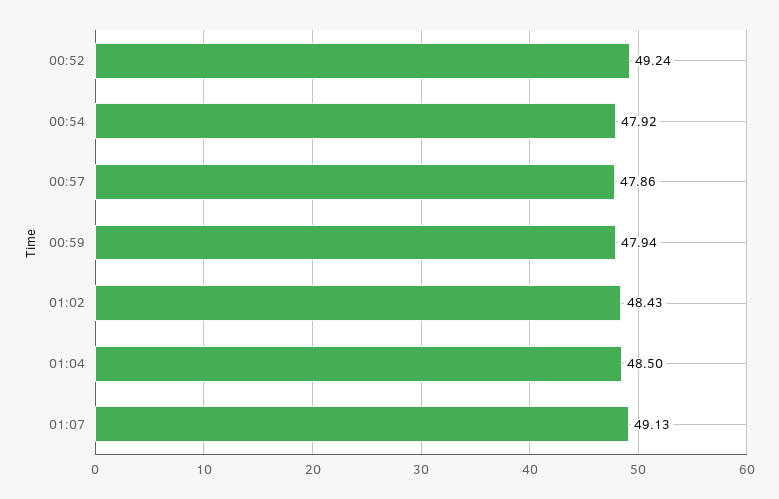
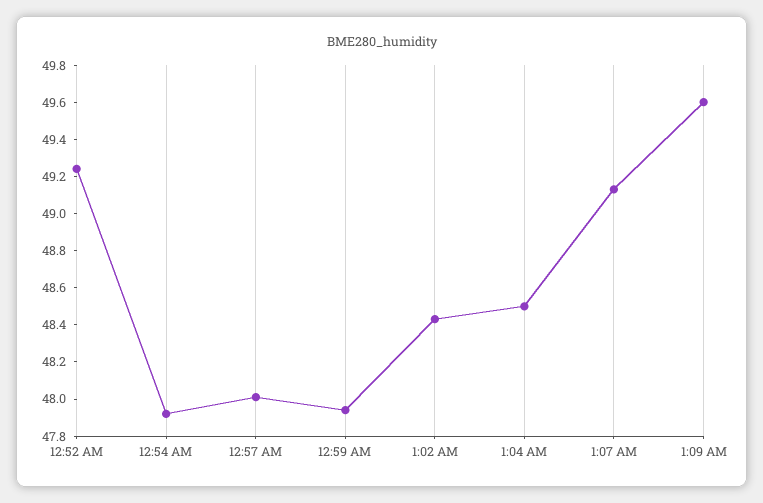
00:57: 47.86 -> 48
1:09 AM: none -> 49.6

